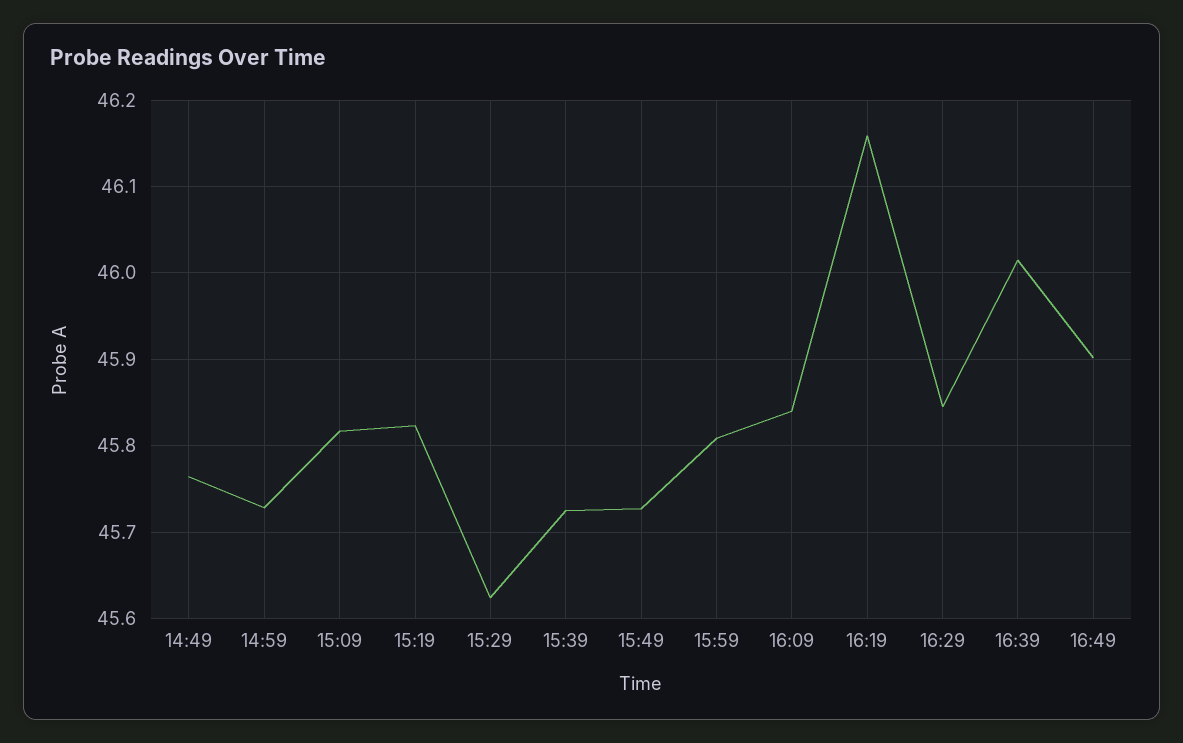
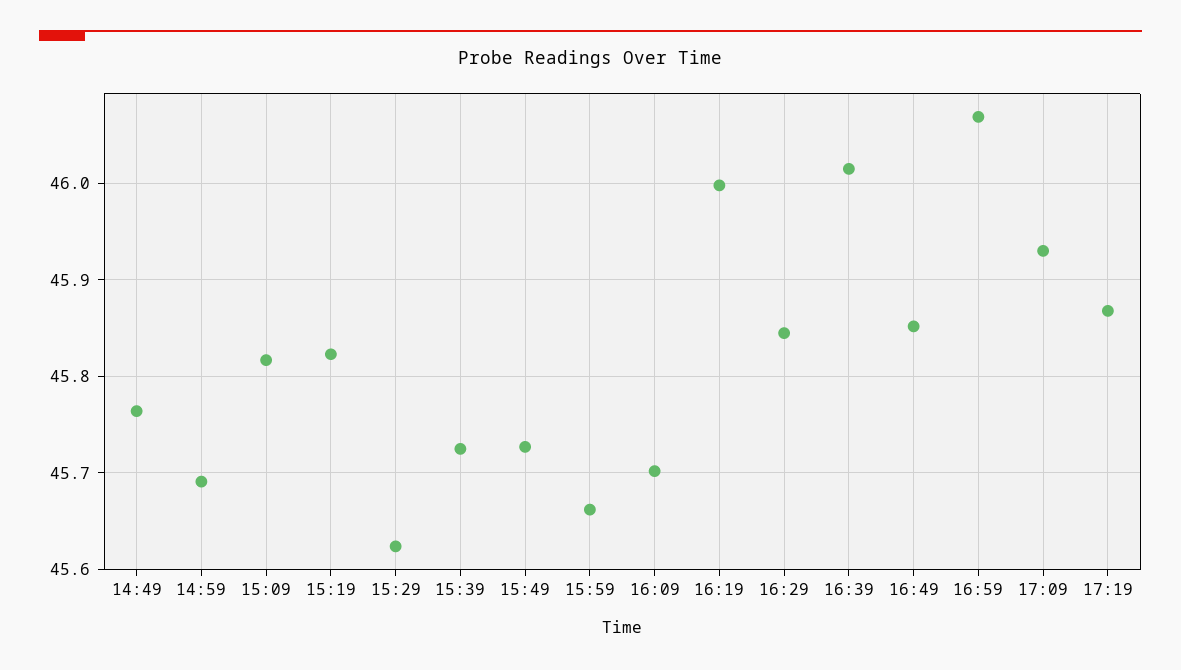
14:59: 45.73 -> 45.69
15:59: 45.81 -> 45.66
16:09: 45.84 -> 45.7
16:19: 46.16 -> 46
16:49: 45.9 -> 45.85
16:59: none -> 46.07
17:09: none -> 45.93
17:19: none -> 45.87

